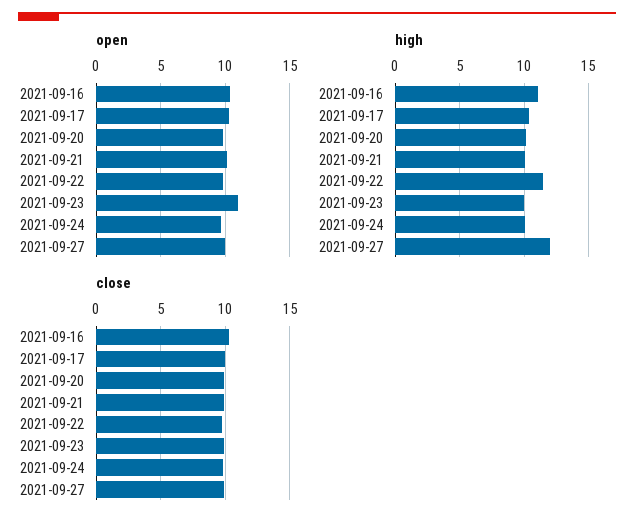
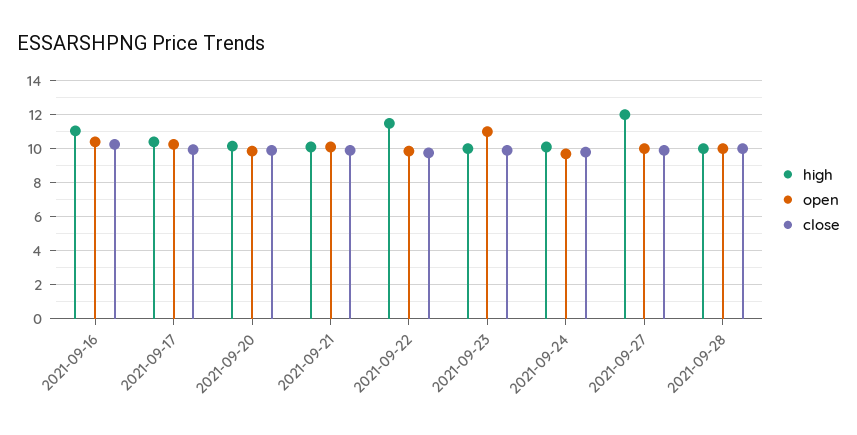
high, 2021-09-28: none -> 10
open, 2021-09-28: none -> 10
close, 2021-09-28: none -> 10

